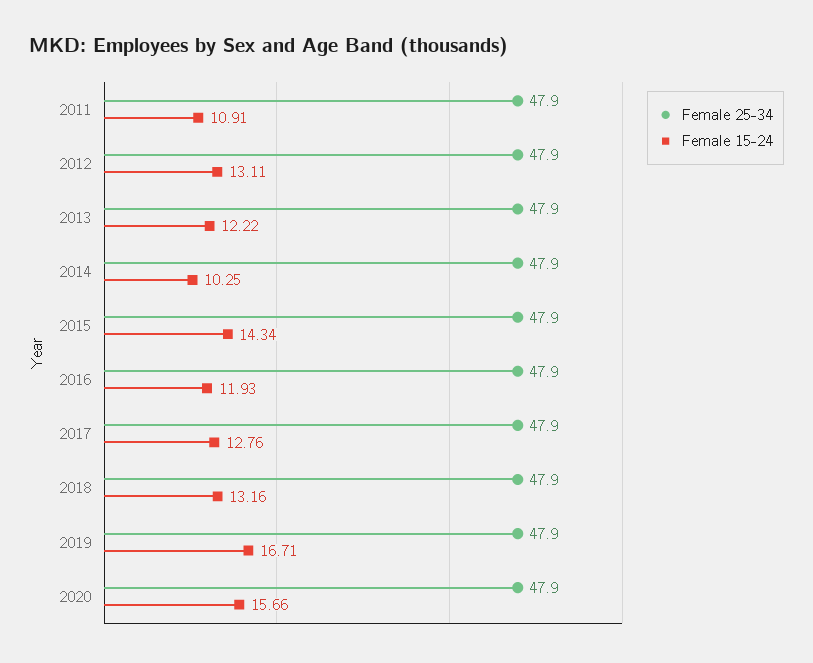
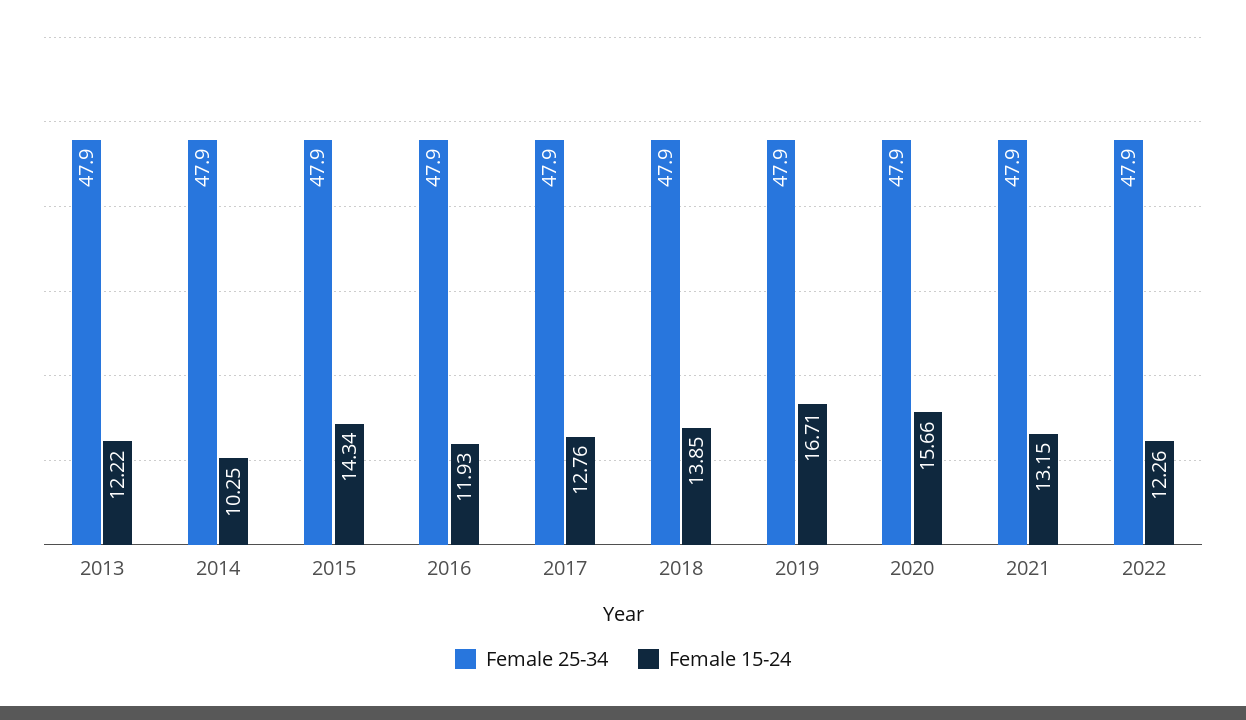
Female 25-34, 2011: 47.9 -> none
Female 15-24, 2011: 10.91 -> none
Female 25-34, 2012: 47.9 -> none
Female 15-24, 2012: 13.11 -> none
Female 15-24, 2018: 13.16 -> 13.85
Female 25-34, 2021: none -> 47.9
Female 15-24, 2021: none -> 13.15
Female 25-34, 2022: none -> 47.9
Female 15-24, 2022: none -> 12.26

